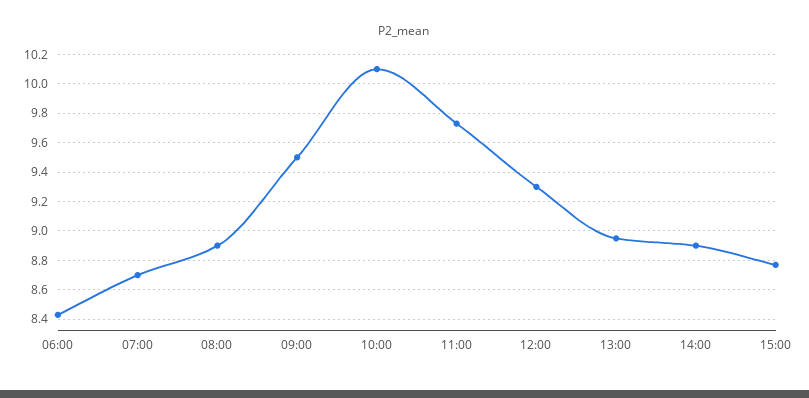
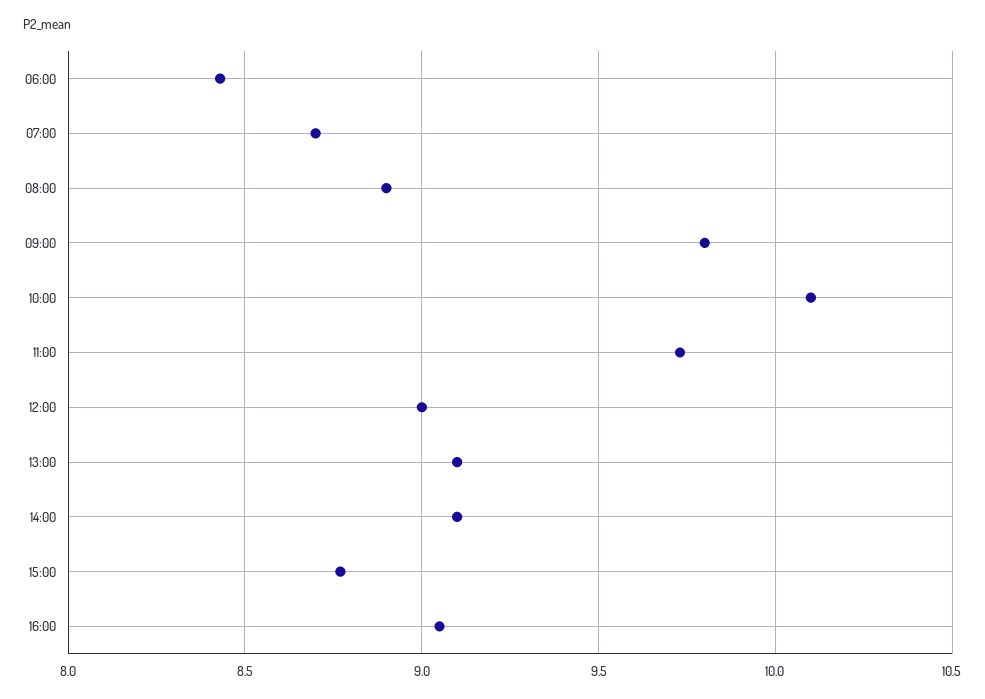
09:00: 9.5 -> 9.8
12:00: 9.3 -> 9
13:00: 8.95 -> 9.1
14:00: 8.9 -> 9.1
16:00: none -> 9.05

